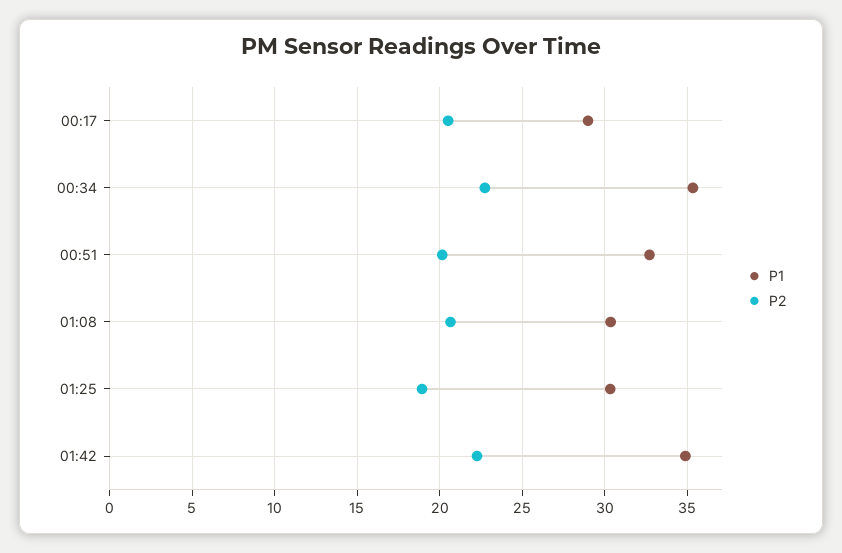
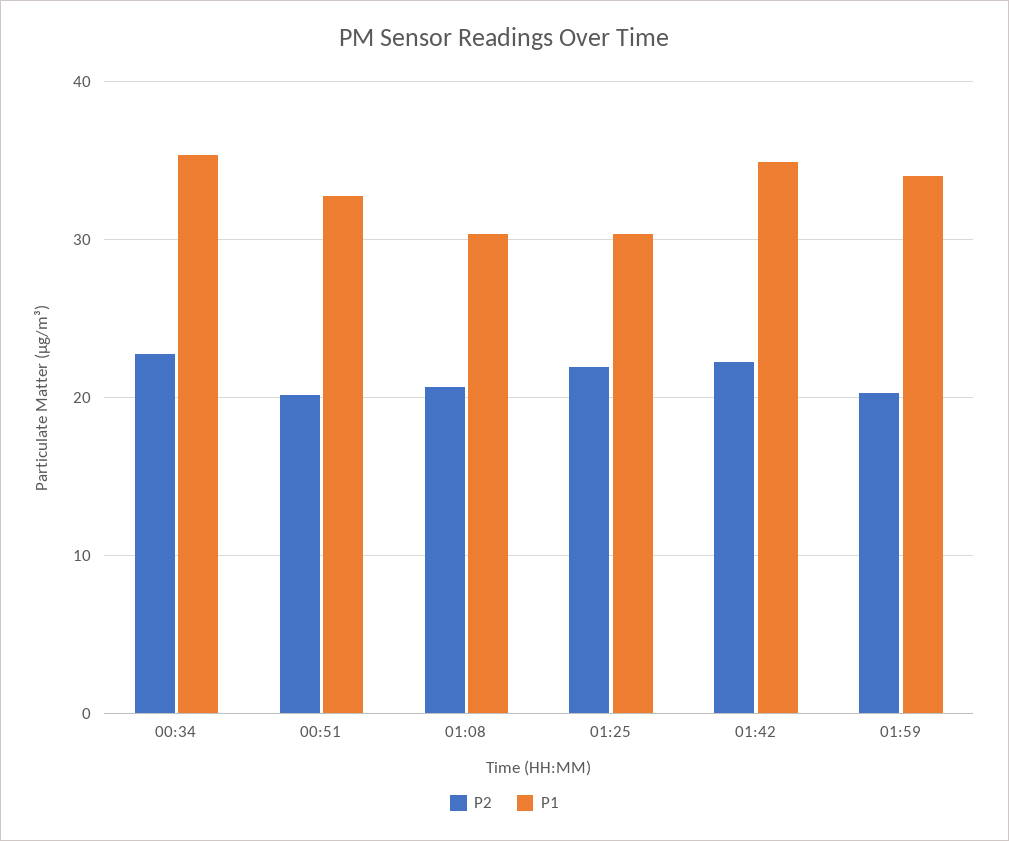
P1, 00:17: 29 -> none
P2, 00:17: 20.5 -> none
P2, 01:25: 19 -> 22
P2, 01:59: none -> 20
P1, 01:59: none -> 34

